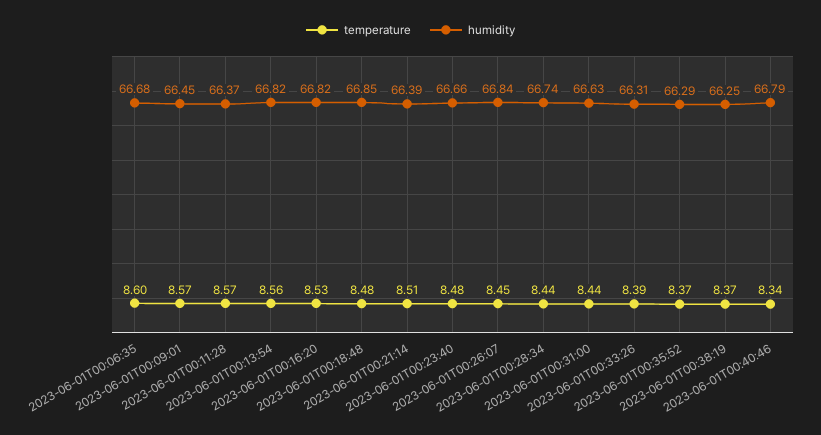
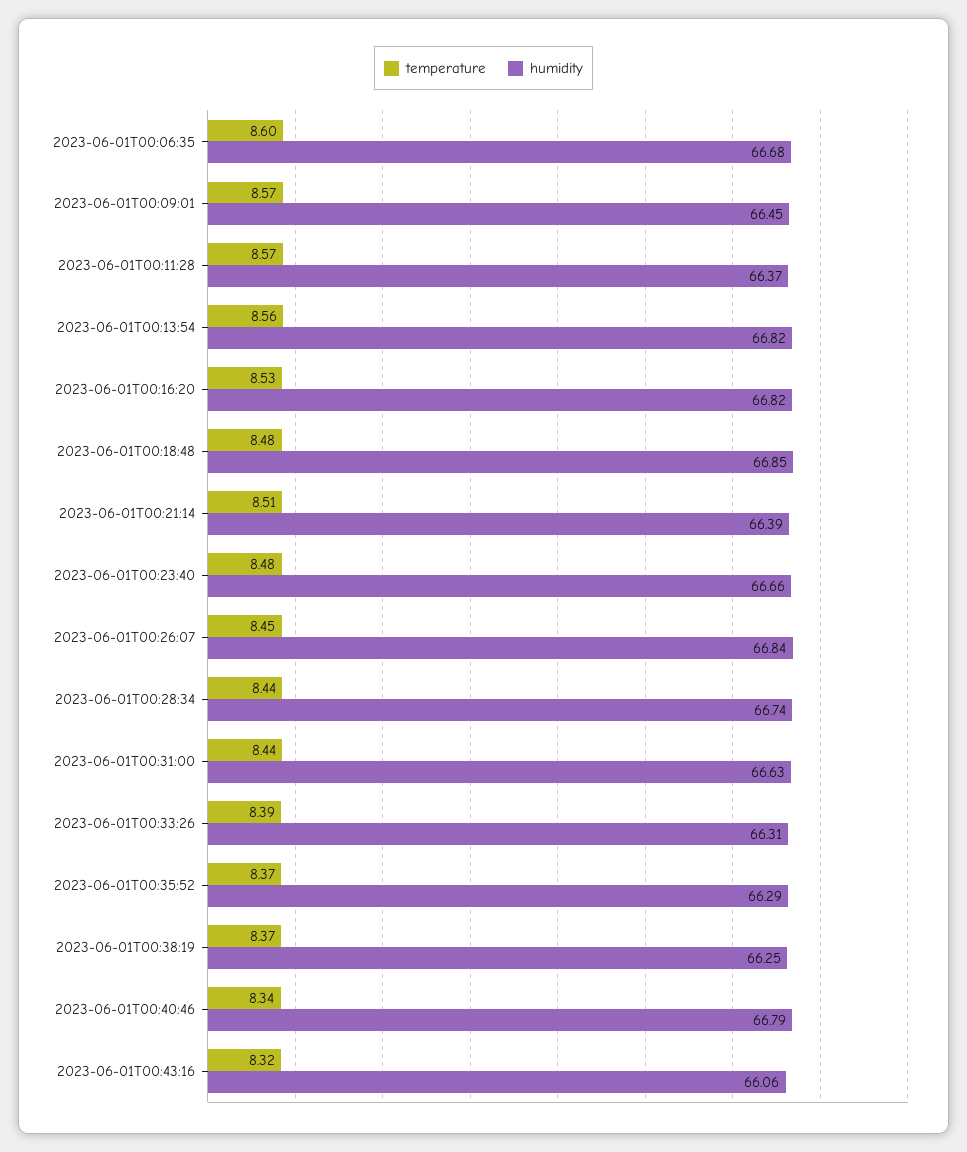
temperature, 2023-06-01T00:43:16: none -> 8.32
humidity, 2023-06-01T00:43:16: none -> 66.06

